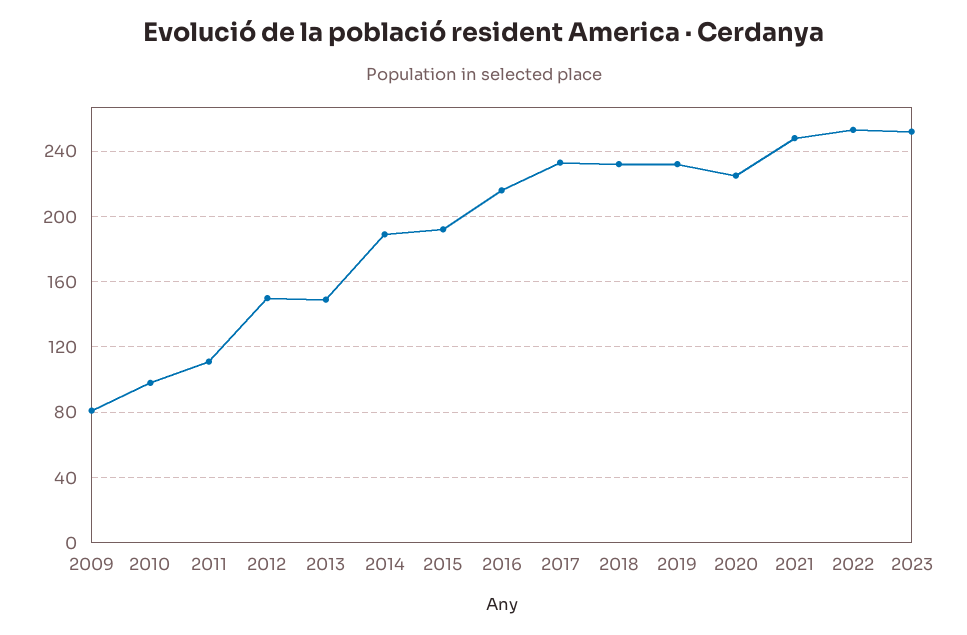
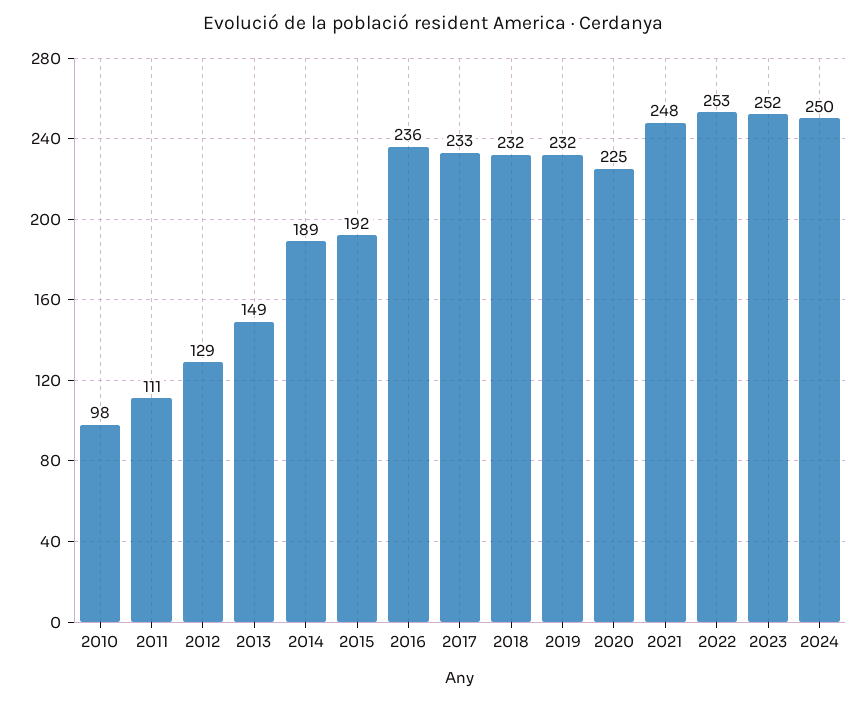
2009: 80 -> none
2012: 150 -> 129
2016: 215 -> 236
2024: none -> 250

